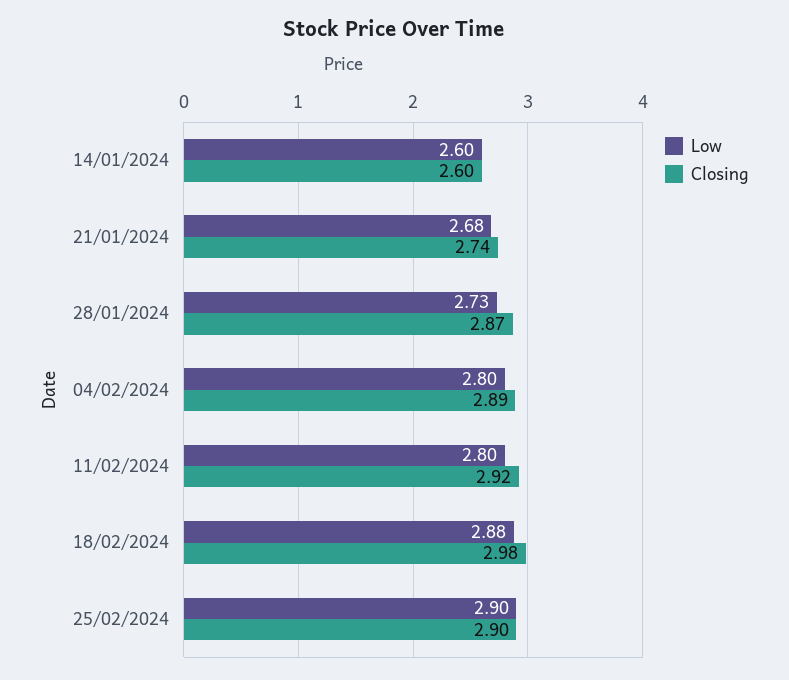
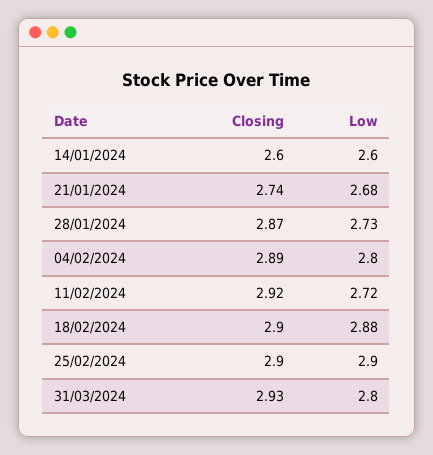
Low, 11/02/2024: 2.8 -> 2.72
Closing, 18/02/2024: 2.98 -> 2.9
Closing, 31/03/2024: none -> 2.93
Low, 31/03/2024: none -> 2.8

